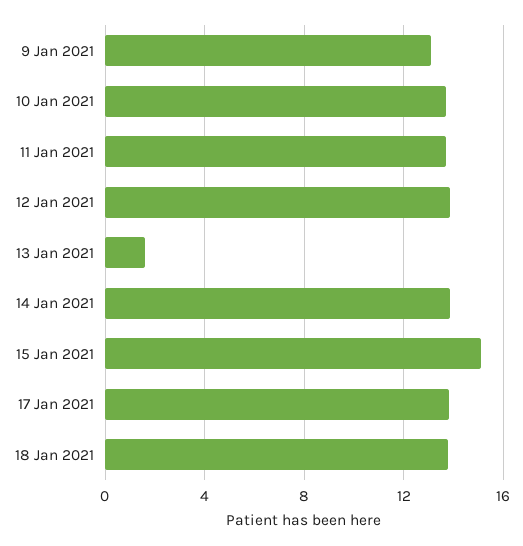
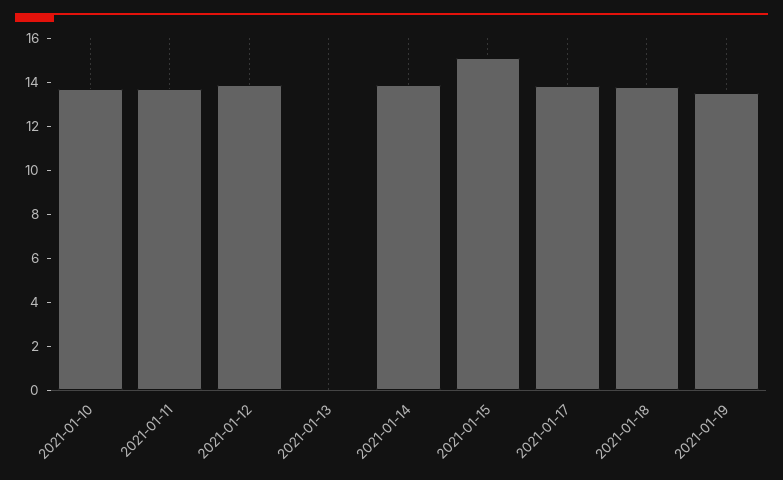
9 Jan 2021: 13 -> none
13 Jan 2021: 1.5 -> 0
2021-01-19: none -> 13.5

